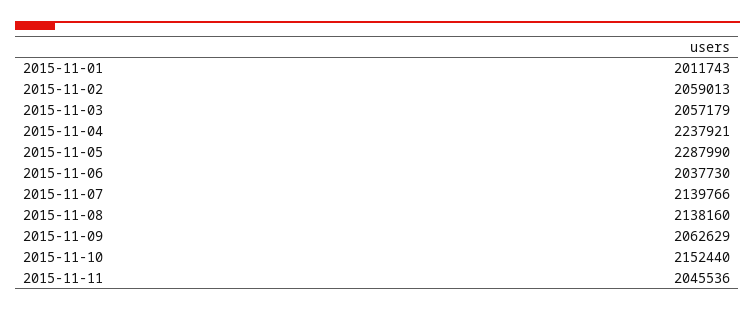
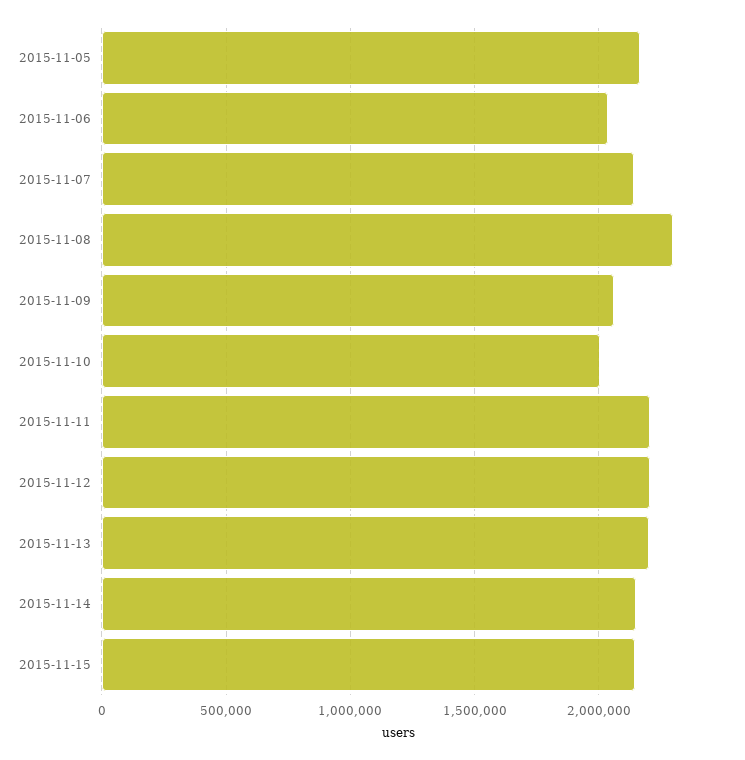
2015-11-01: 2011743 -> none
2015-11-02: 2059013 -> none
2015-11-03: 2057179 -> none
2015-11-04: 2237921 -> none
2015-11-05: 2287990 -> 2150000
2015-11-08: 2138160 -> 2300000
2015-11-10: 2152440 -> 2000000
2015-11-11: 2045536 -> 2200000
2015-11-12: none -> 2200000
2015-11-13: none -> 2200000
2015-11-14: none -> 2150000
2015-11-15: none -> 2150000

